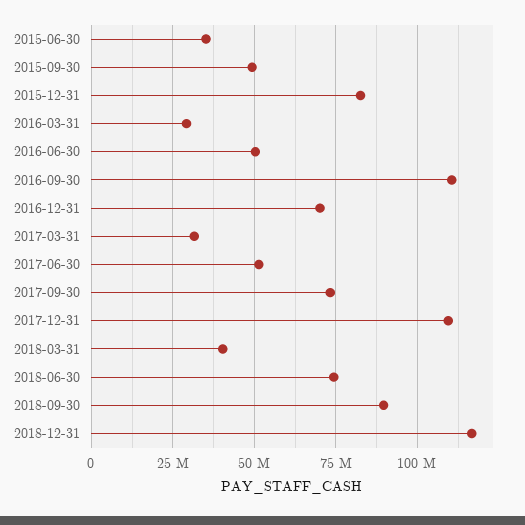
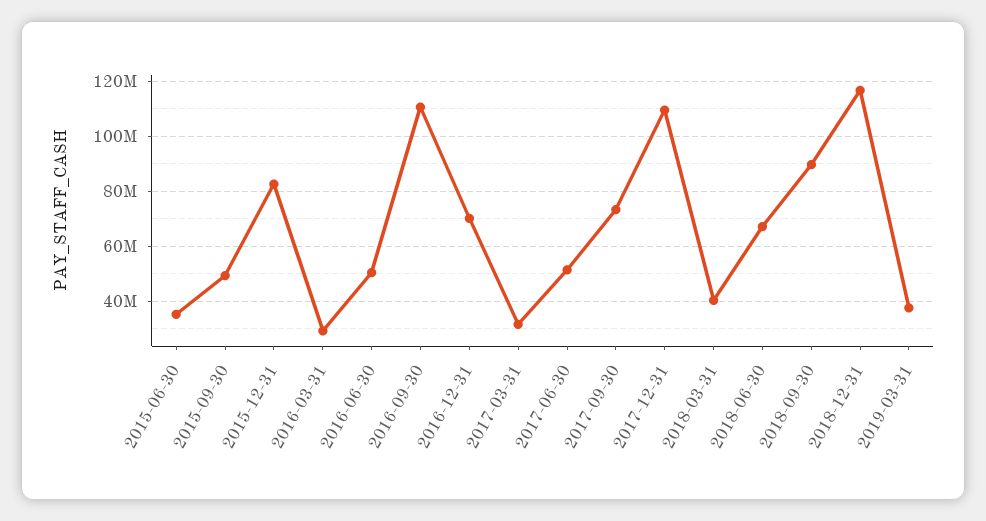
2018-06-30: 75000000 -> 67500000
2019-03-31: none -> 37500000

